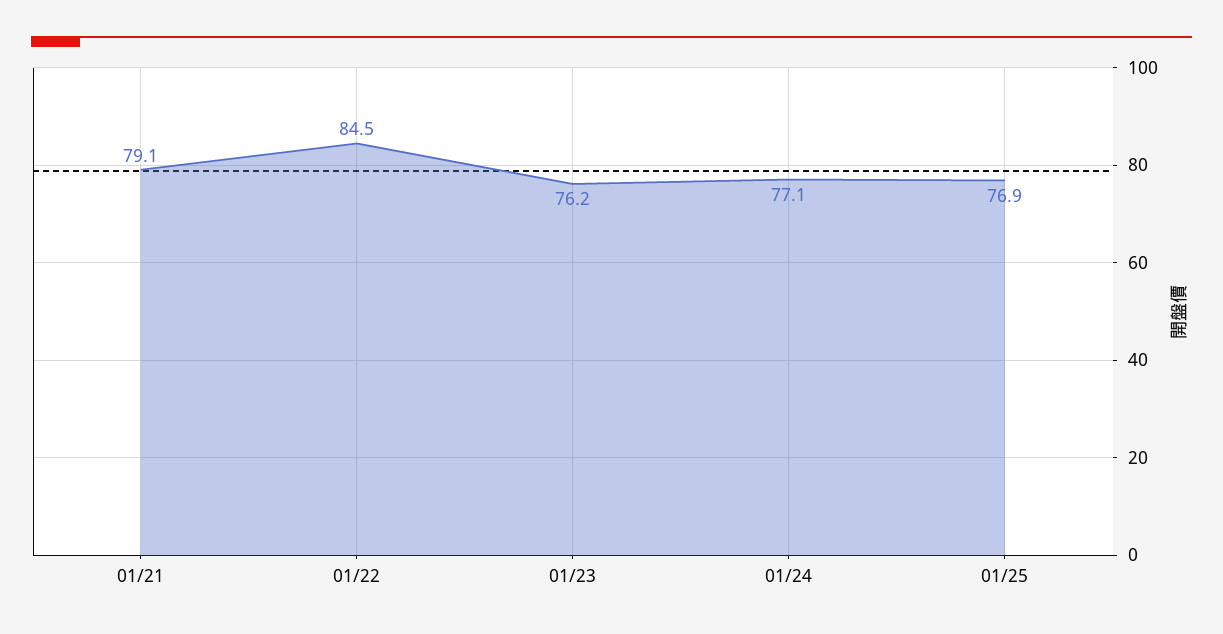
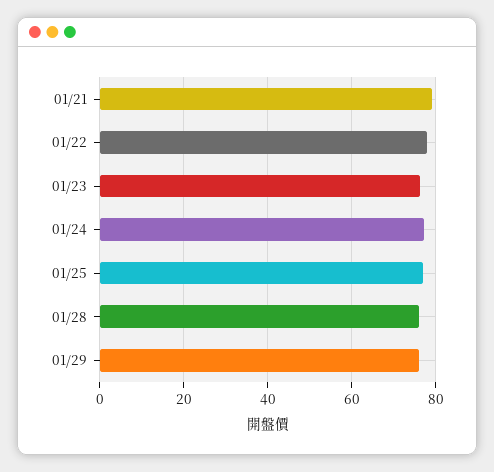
01/22: 84.5 -> 78
01/28: none -> 76
01/29: none -> 76

